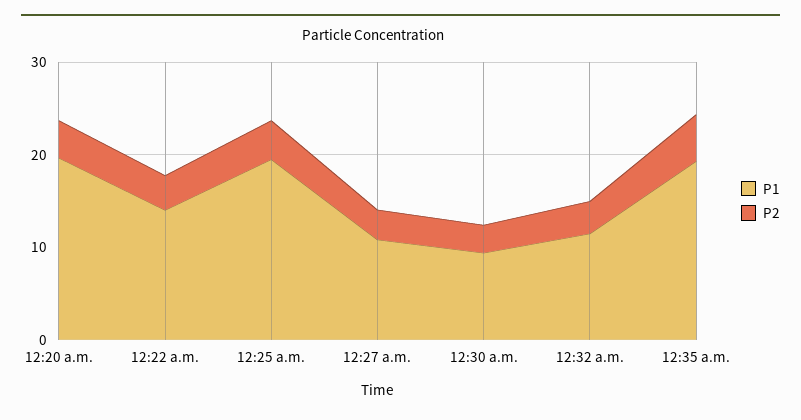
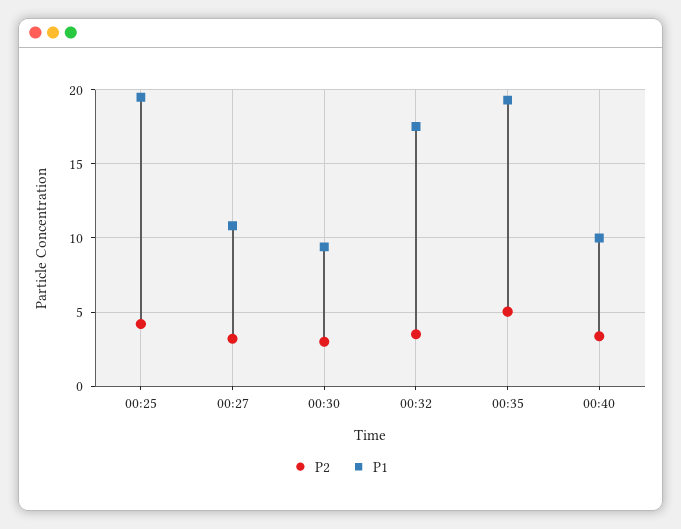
P1, 12:20 a.m.: 20 -> none
P2, 12:20 a.m.: 4 -> none
P1, 12:22 a.m.: 14 -> none
P2, 12:22 a.m.: 4 -> none
P1, 12:32 a.m.: 12 -> 17.5
P2, 00:40: none -> 3.5
P1, 00:40: none -> 10

